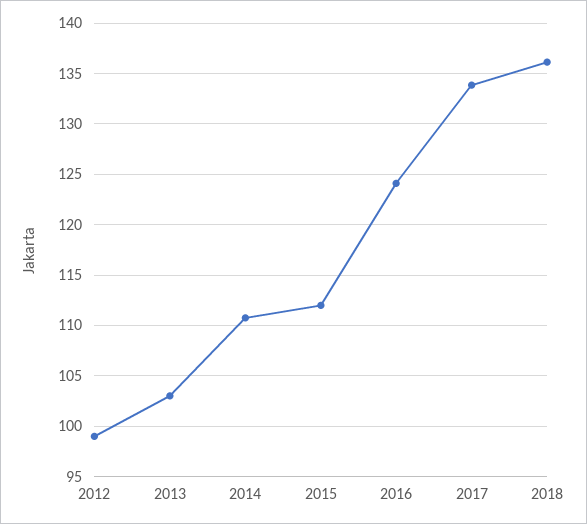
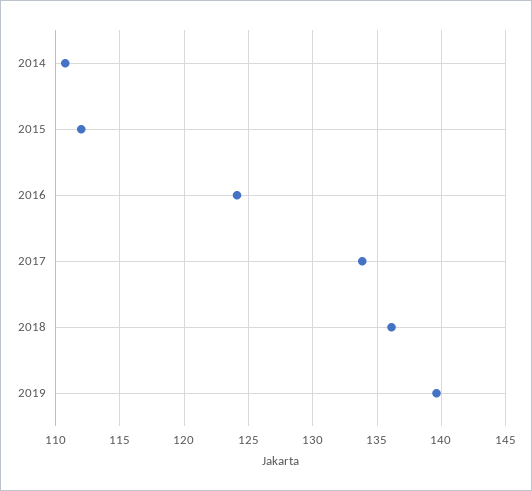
2012: 99 -> none
2013: 103 -> none
2019: none -> 139.5

